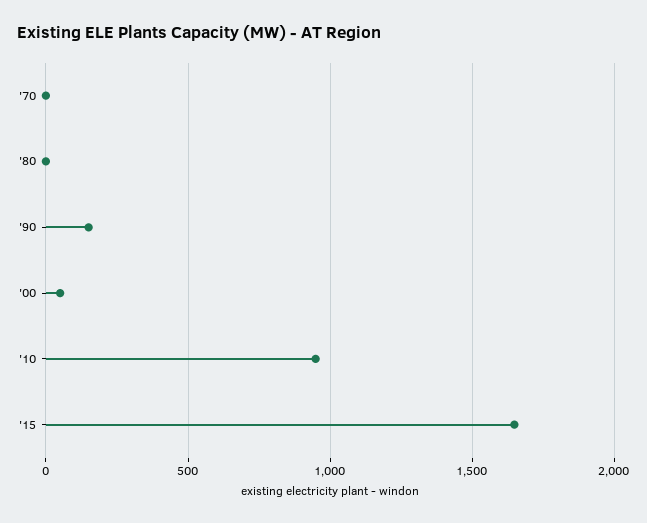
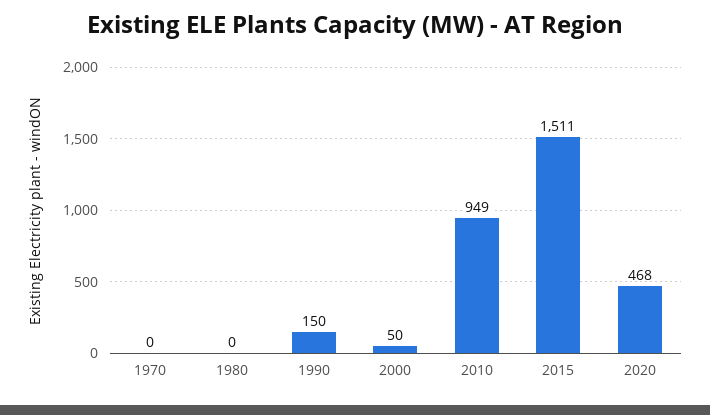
'15: 1650 -> 1511
2020: none -> 468

